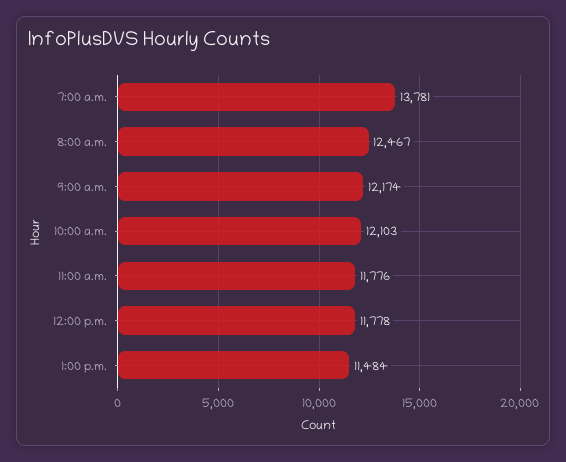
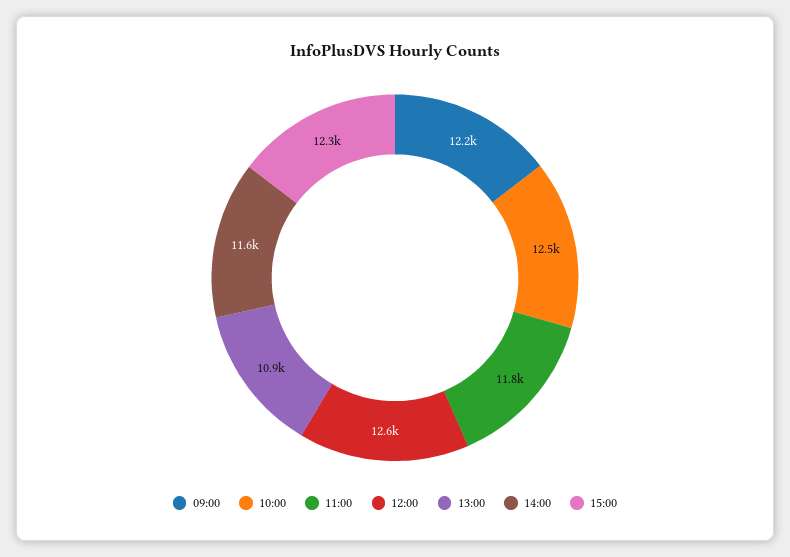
7:00 a.m.: 13781 -> none
8:00 a.m.: 12467 -> none
10:00 a.m.: 12103 -> 12500
12:00 p.m.: 11778 -> 12600
1:00 p.m.: 11484 -> 10900
14:00: none -> 11600
15:00: none -> 12300

